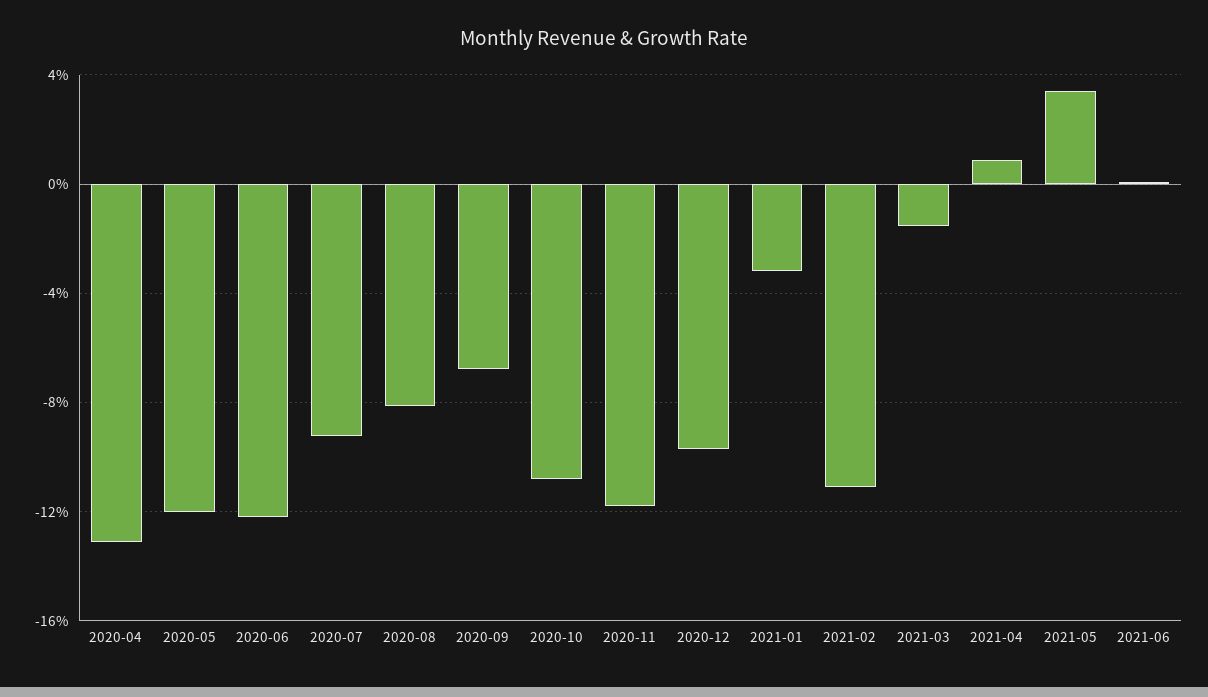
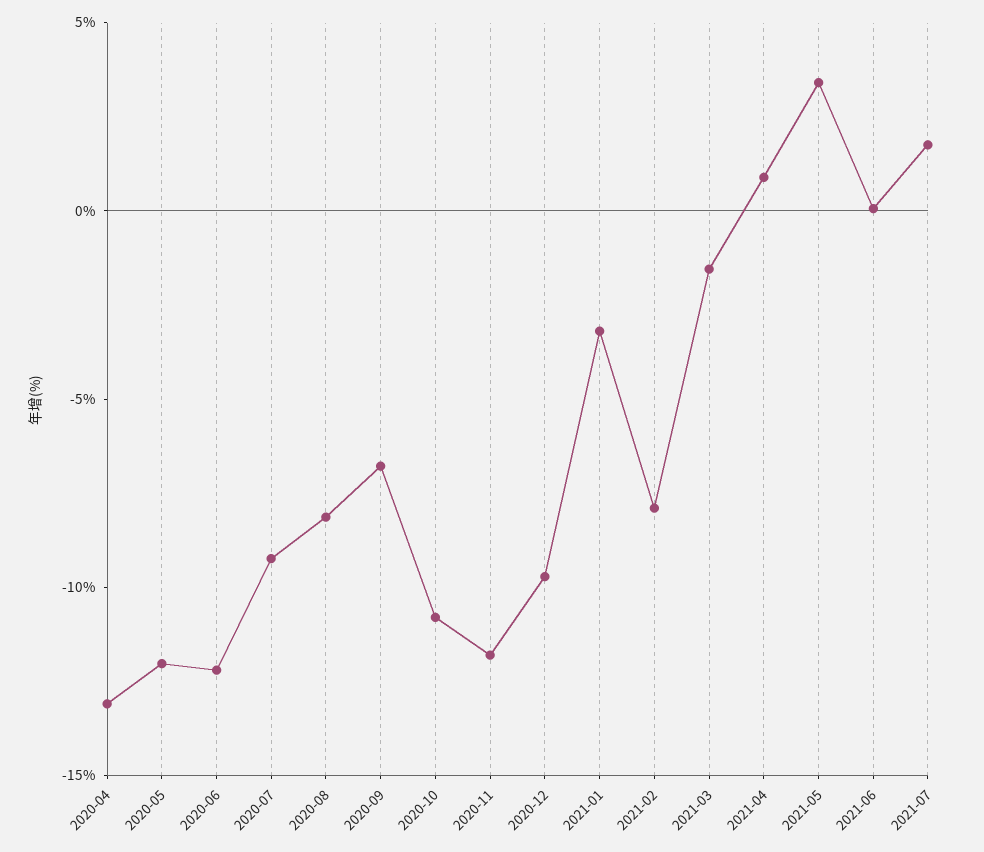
2021-02: -11 -> -8
2021-07: none -> 2

